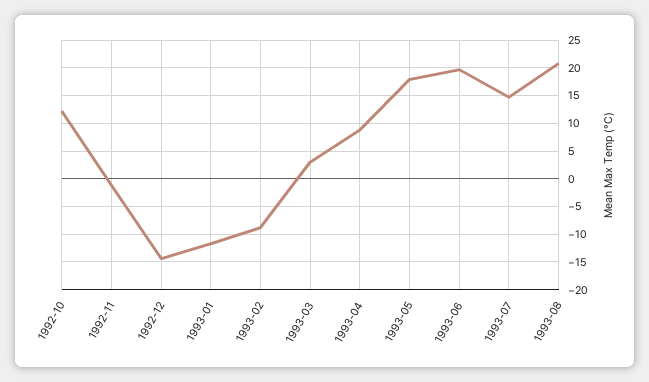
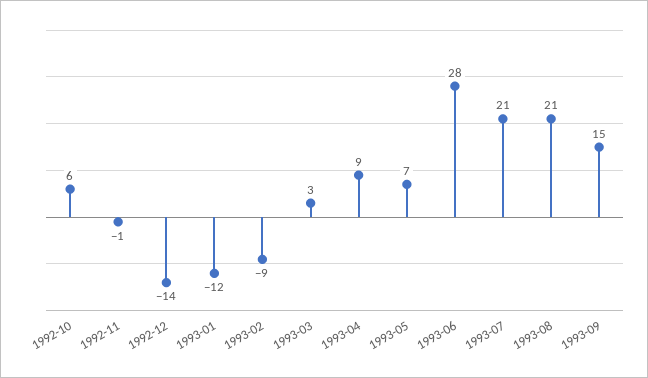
1992-10: 12.5 -> 6
1993-05: 17.5 -> 7
1993-06: 20 -> 28
1993-07: 15 -> 21
1993-09: none -> 15

